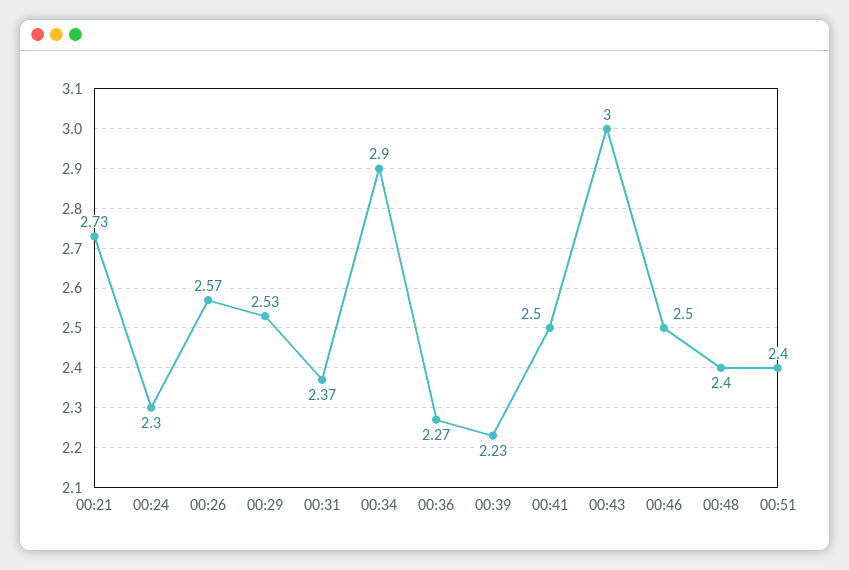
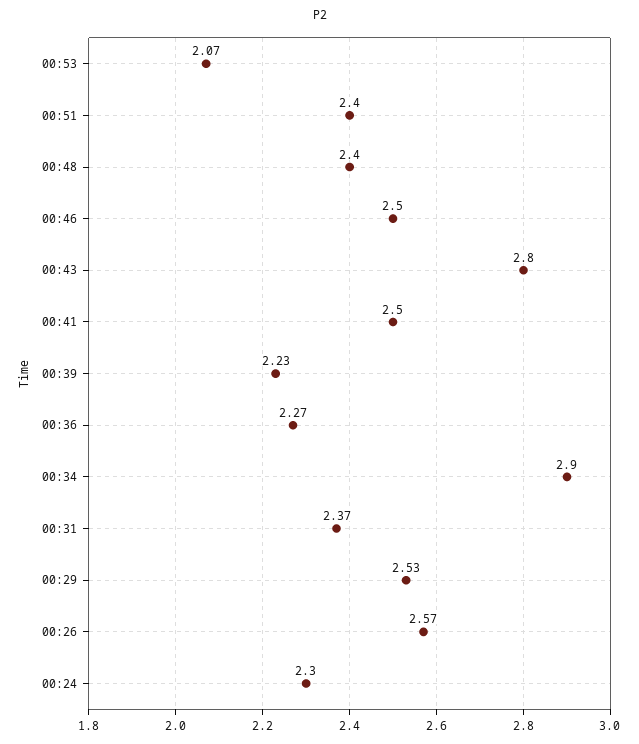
00:21: 2.73 -> none
00:43: 3 -> 2.8
00:53: none -> 2.07

